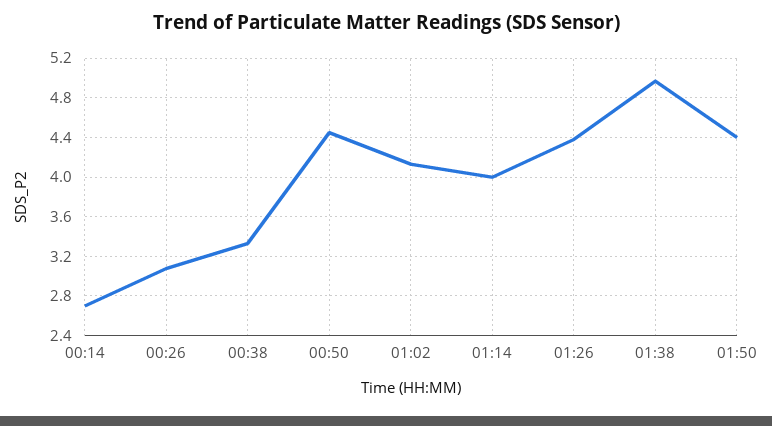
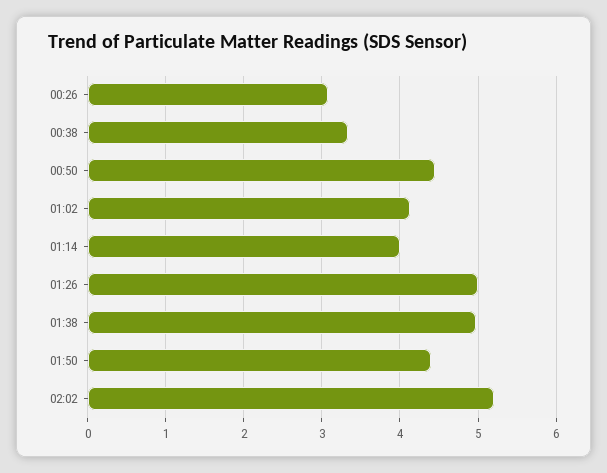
00:14: 2.7 -> none
01:26: 4.4 -> 5
02:02: none -> 5.2

